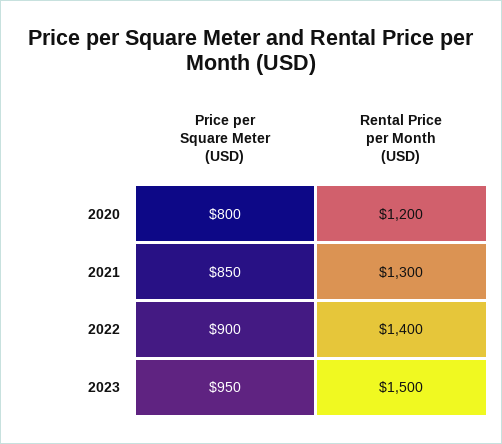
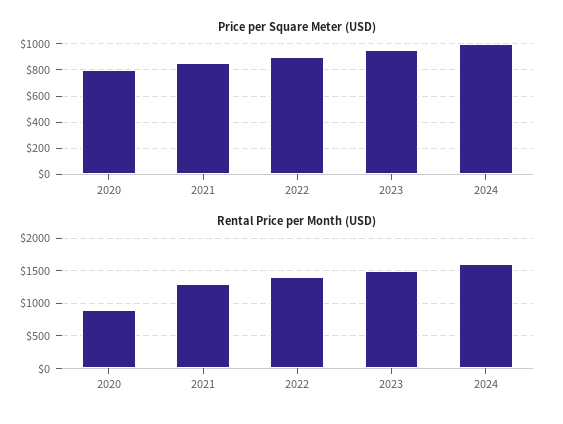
Rental Price per Month (USD), 2020: 1200 -> 900
Price per Square Meter (USD), 2024: none -> 1000
Rental Price per Month (USD), 2024: none -> 1600

